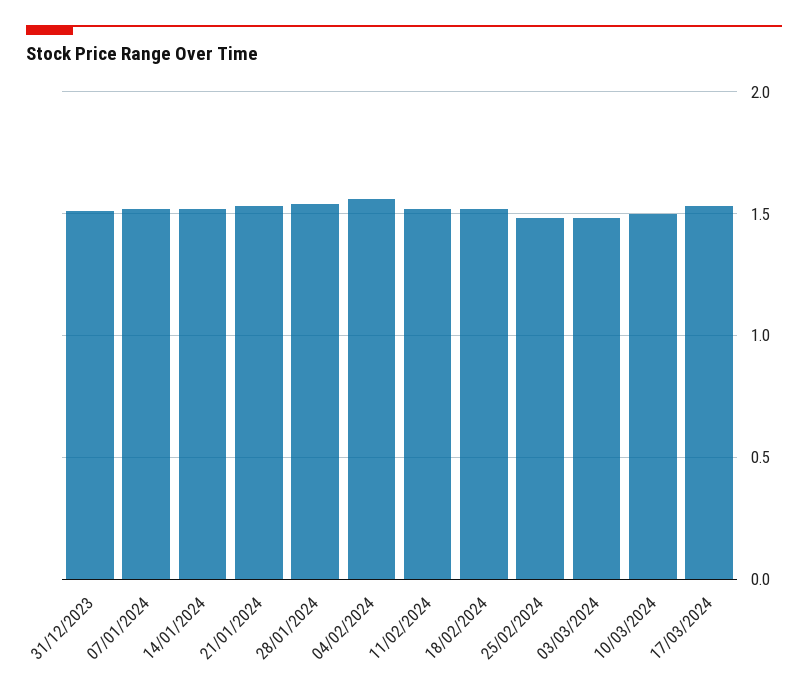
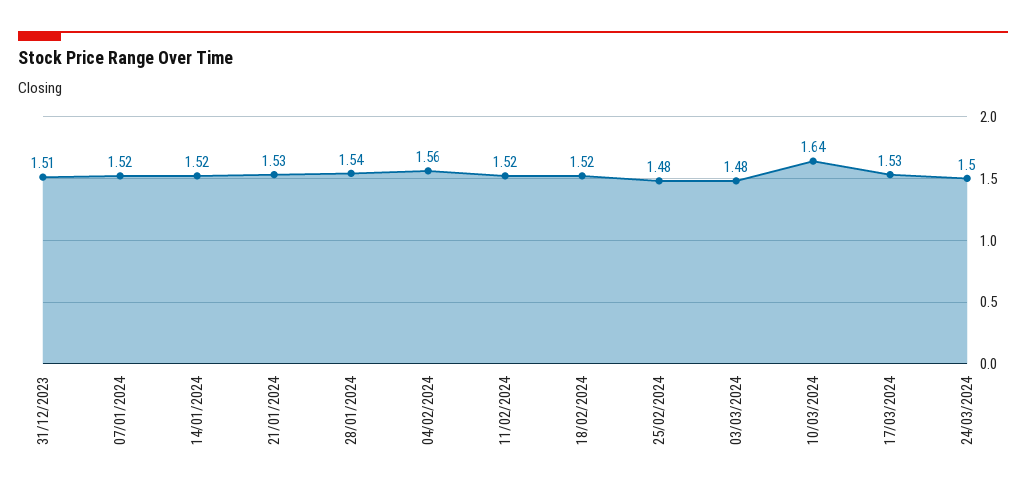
10/03/2024: 1.5 -> 1.64
24/03/2024: none -> 1.5

